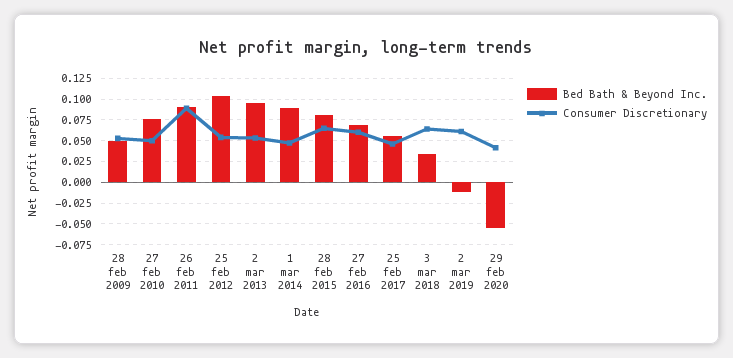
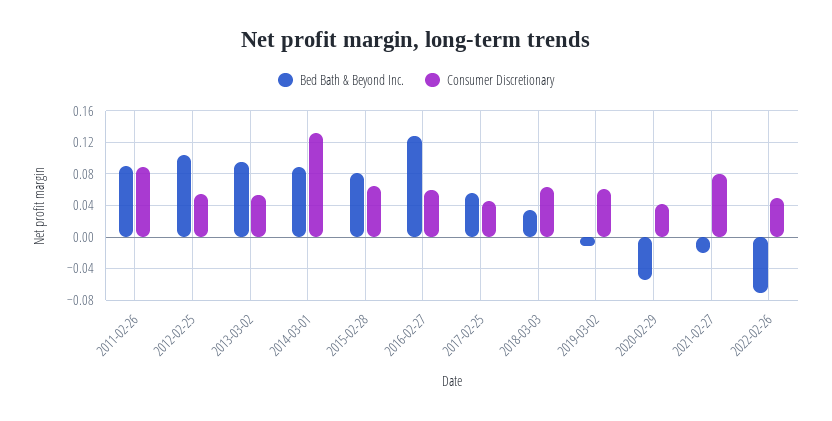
Bed Bath & Beyond Inc., 28 feb 2009: 0.05 -> none
Consumer Discretionary, 28 feb 2009: 0.05 -> none
Bed Bath & Beyond Inc., 27 feb 2010: 0.075 -> none
Consumer Discretionary, 27 feb 2010: 0.05 -> none
Consumer Discretionary, 1 mar 2014: 0.05 -> 0.13
Bed Bath & Beyond Inc., 27 feb 2016: 0.075 -> 0.13
Bed Bath & Beyond Inc., 2021-02-27: none -> -0.02
Consumer Discretionary, 2021-02-27: none -> 0.08
Bed Bath & Beyond Inc., 2022-02-26: none -> -0.07
Consumer Discretionary, 2022-02-26: none -> 0.05

